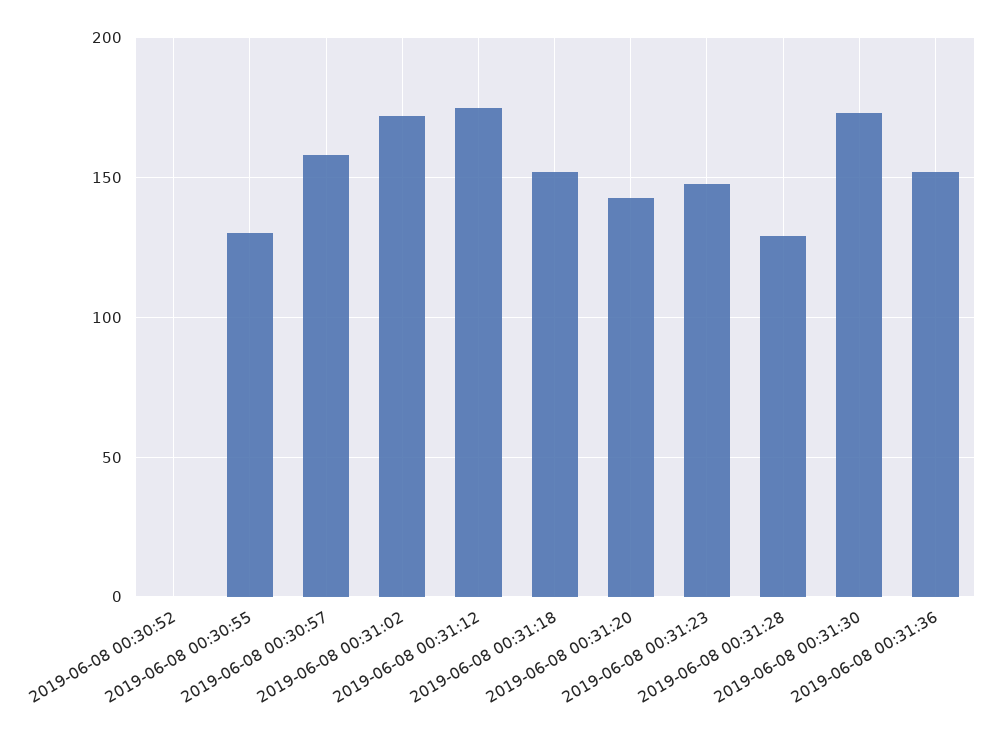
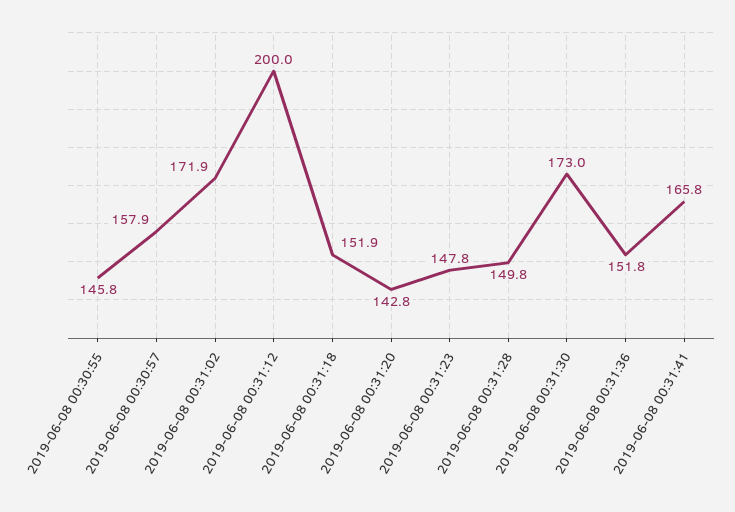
2019-06-08 00:30:52: 0 -> none
2019-06-08 00:30:55: 130 -> 145.8
2019-06-08 00:31:12: 175 -> 200
2019-06-08 00:31:28: 130 -> 149.8
2019-06-08 00:31:41: none -> 165.8

